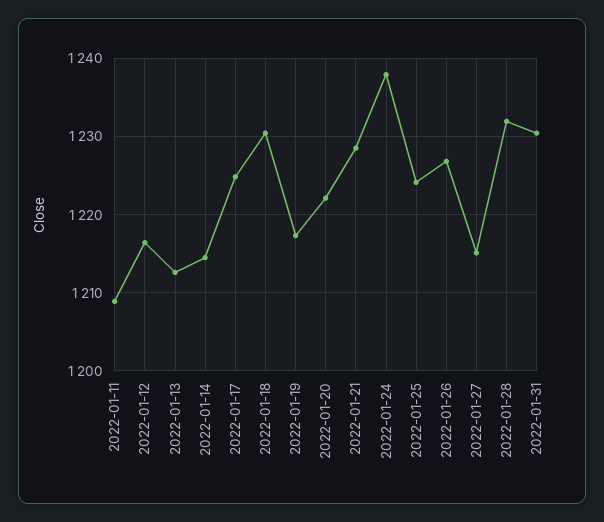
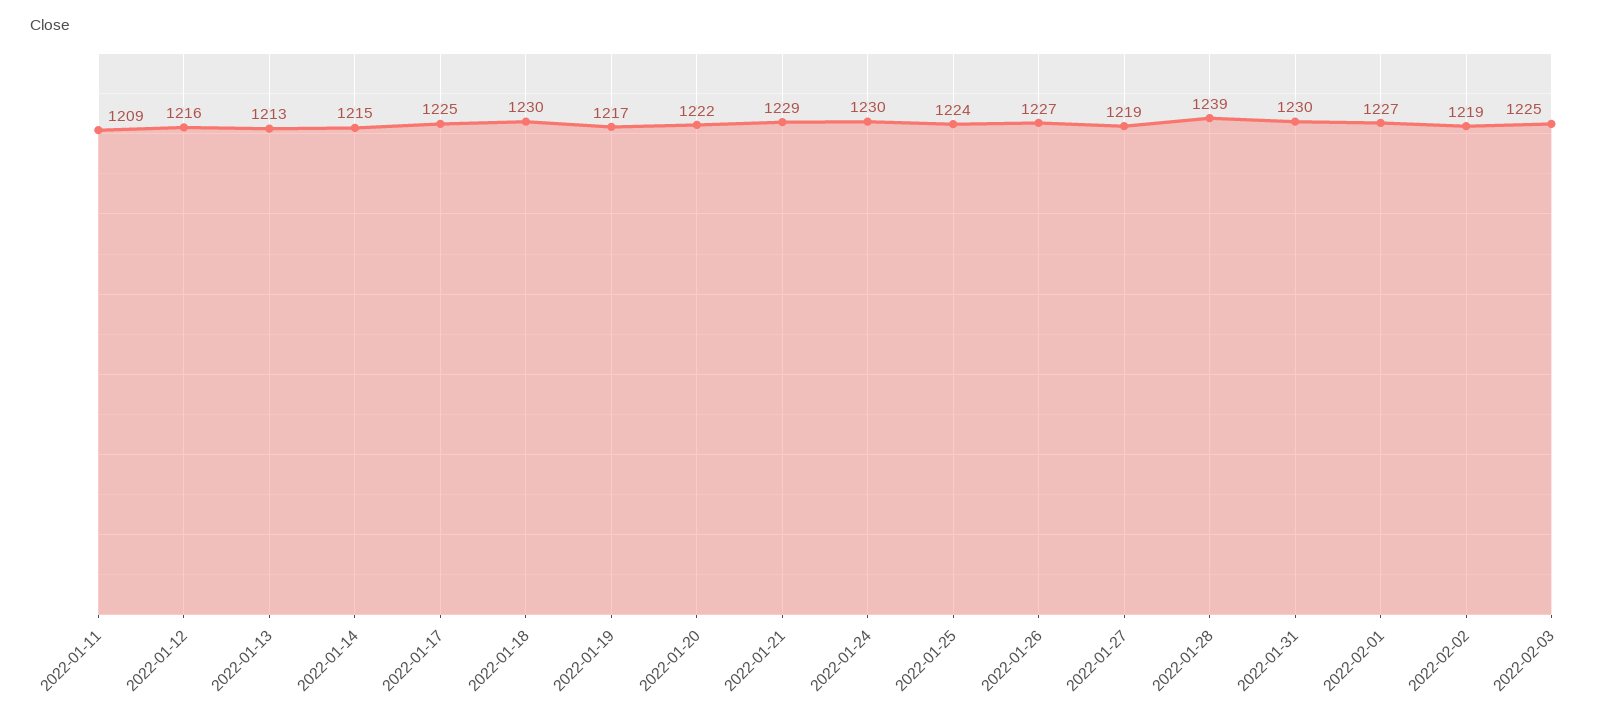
2022-01-24: 1238 -> 1230
2022-01-27: 1215 -> 1219
2022-01-28: 1232 -> 1239
2022-02-01: none -> 1227
2022-02-02: none -> 1219
2022-02-03: none -> 1225

